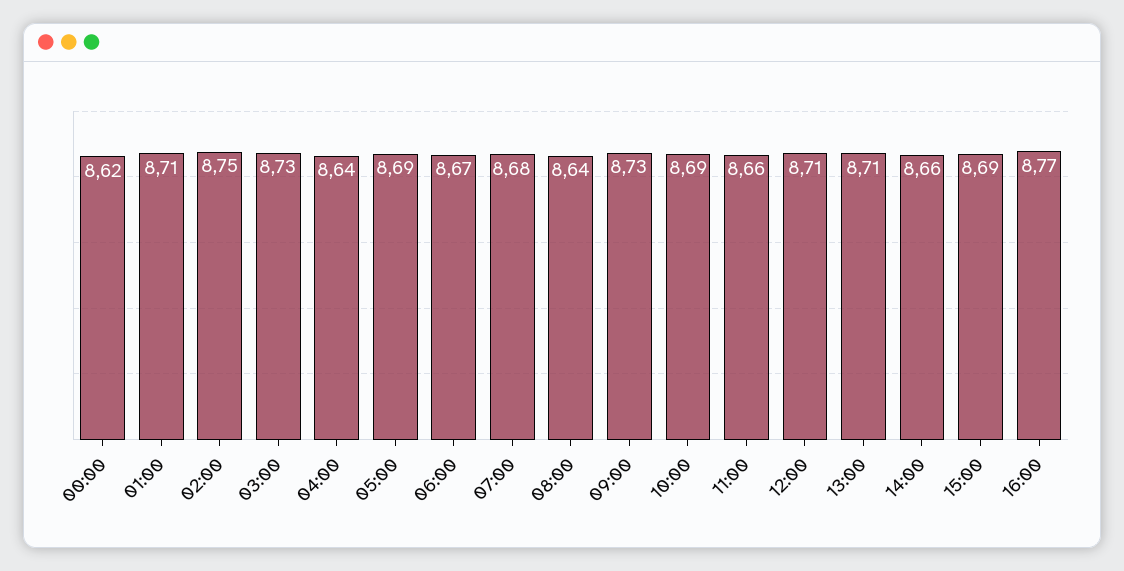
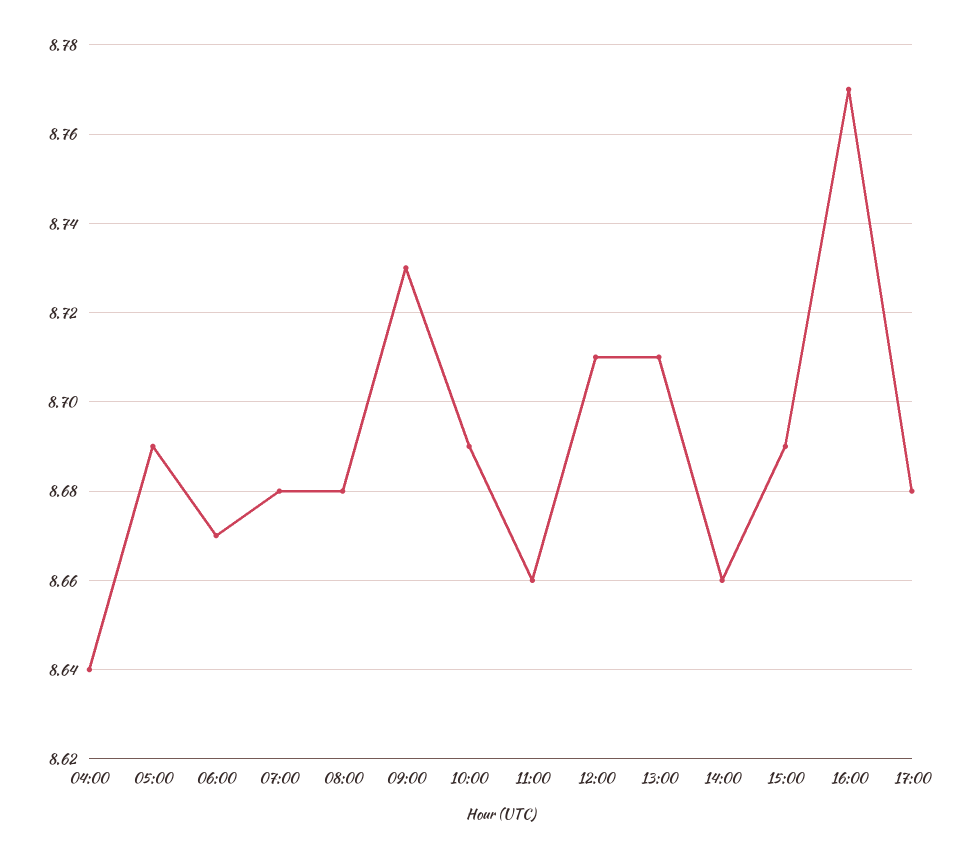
00:00: 8.62 -> none
01:00: 8.71 -> none
02:00: 8.75 -> none
03:00: 8.73 -> none
08:00: 8.64 -> 8.68
17:00: none -> 8.68

